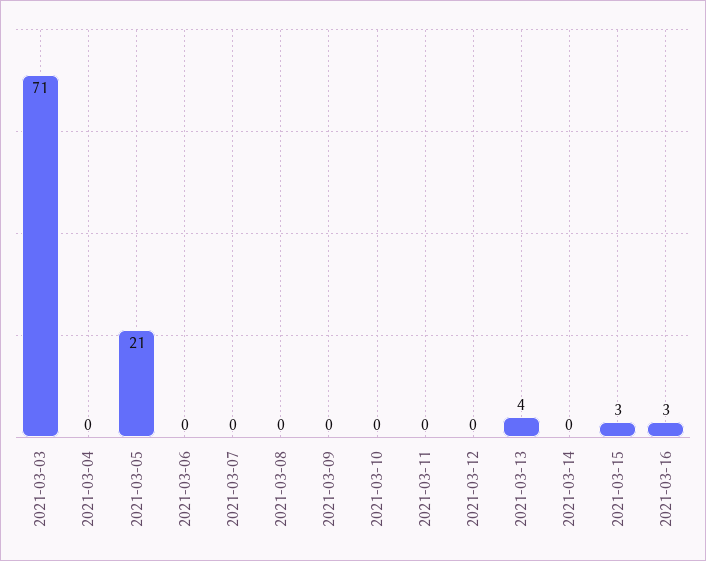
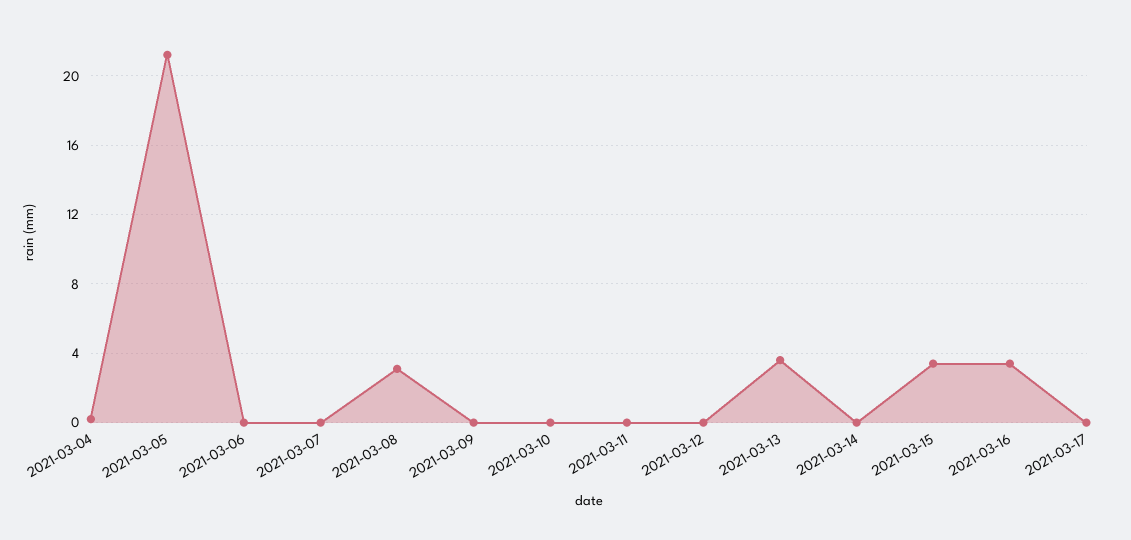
2021-03-03: 71 -> none
2021-03-08: 0 -> 3
2021-03-17: none -> 0

